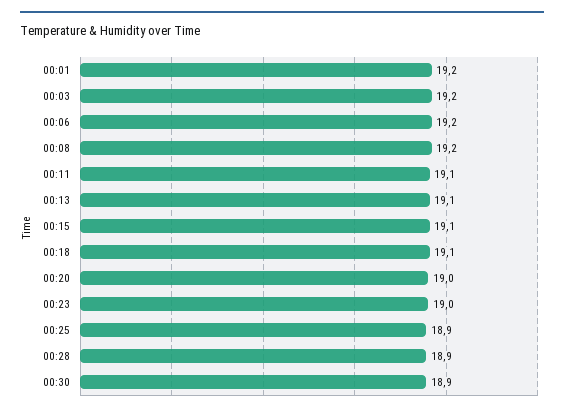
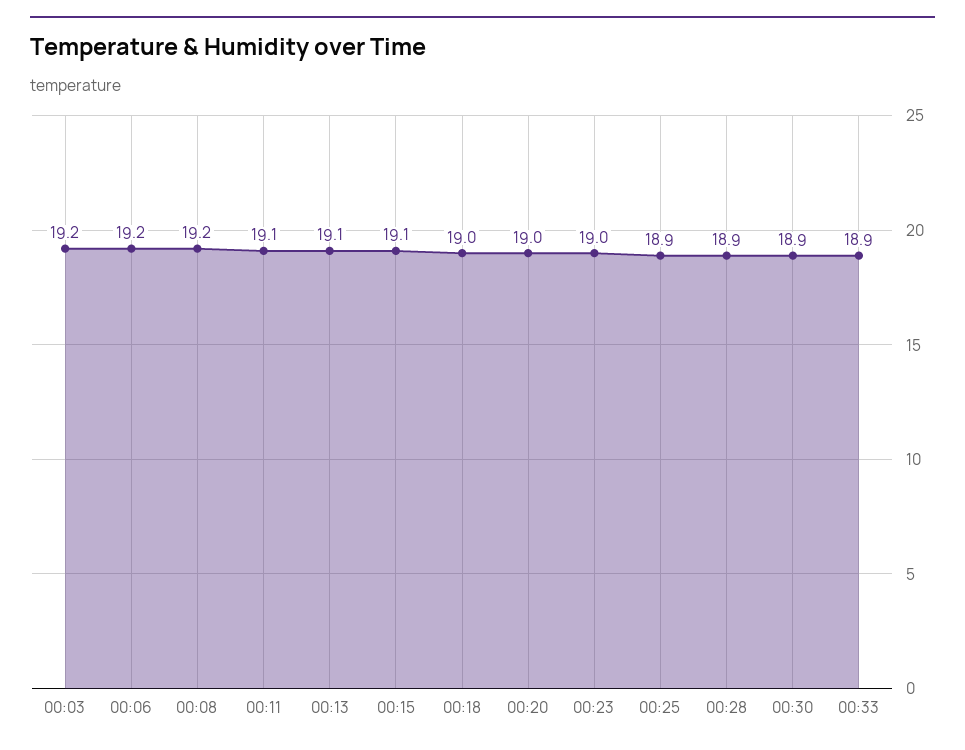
00:01: 19.2 -> none
00:18: 19.1 -> 19
00:33: none -> 18.9

